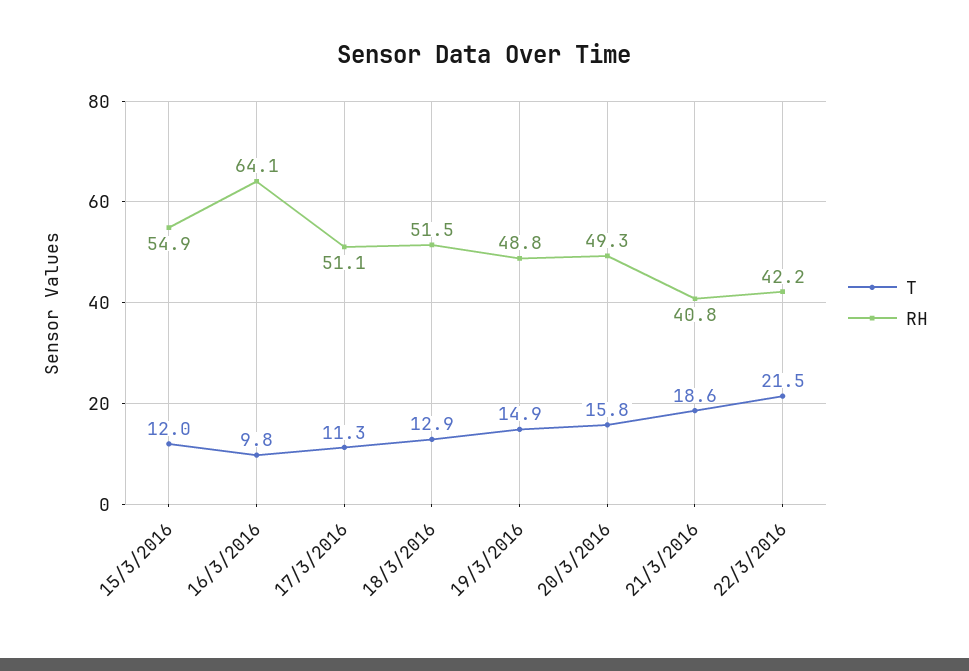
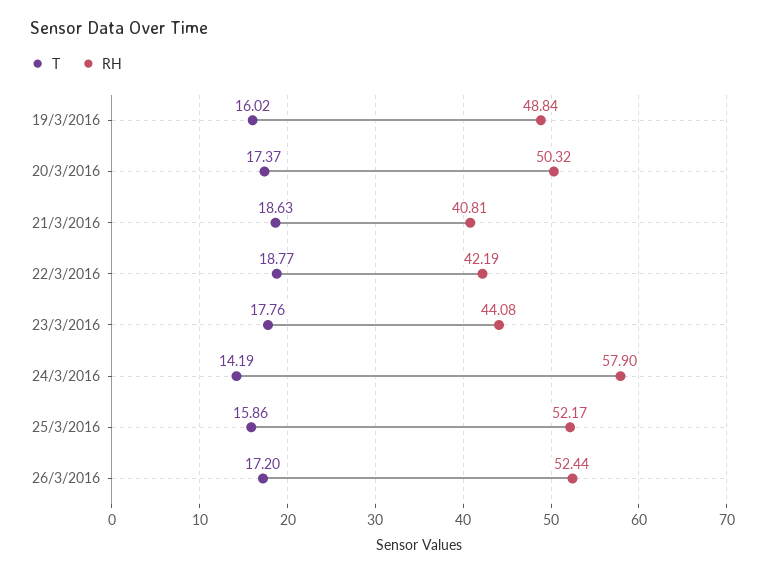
T, 15/3/2016: 12 -> none
RH, 15/3/2016: 54.9 -> none
T, 16/3/2016: 9.8 -> none
RH, 16/3/2016: 64.1 -> none
T, 17/3/2016: 11.3 -> none
RH, 17/3/2016: 51.1 -> none
T, 18/3/2016: 12.9 -> none
RH, 18/3/2016: 51.5 -> none
T, 19/3/2016: 14.9 -> 16.02
T, 20/3/2016: 15.8 -> 17.37
RH, 20/3/2016: 49.3 -> 50.32
T, 22/3/2016: 21.5 -> 18.77
T, 23/3/2016: none -> 17.76
RH, 23/3/2016: none -> 44.08
T, 24/3/2016: none -> 14.19
RH, 24/3/2016: none -> 57.9
T, 25/3/2016: none -> 15.86
RH, 25/3/2016: none -> 52.17
T, 26/3/2016: none -> 17.2
RH, 26/3/2016: none -> 52.44

